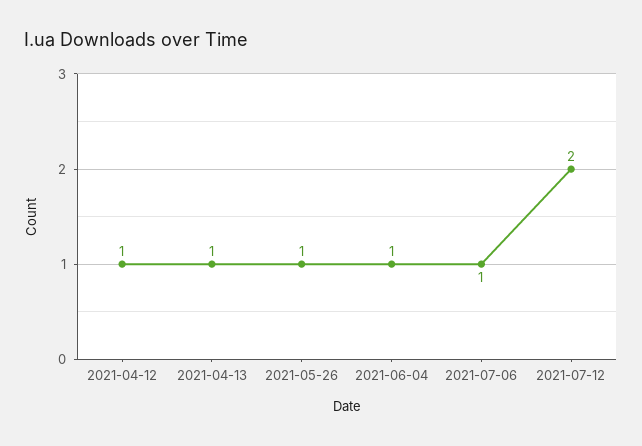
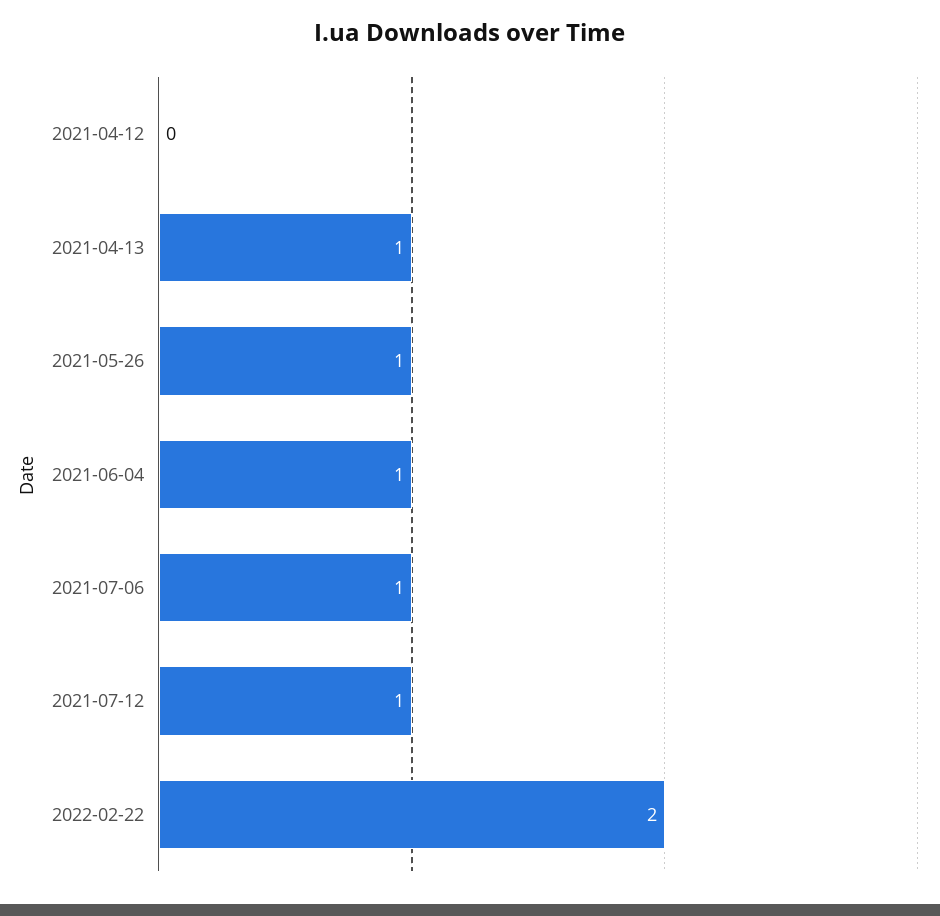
2021-04-12: 1 -> 0
2021-07-12: 2 -> 1
2022-02-22: none -> 2

